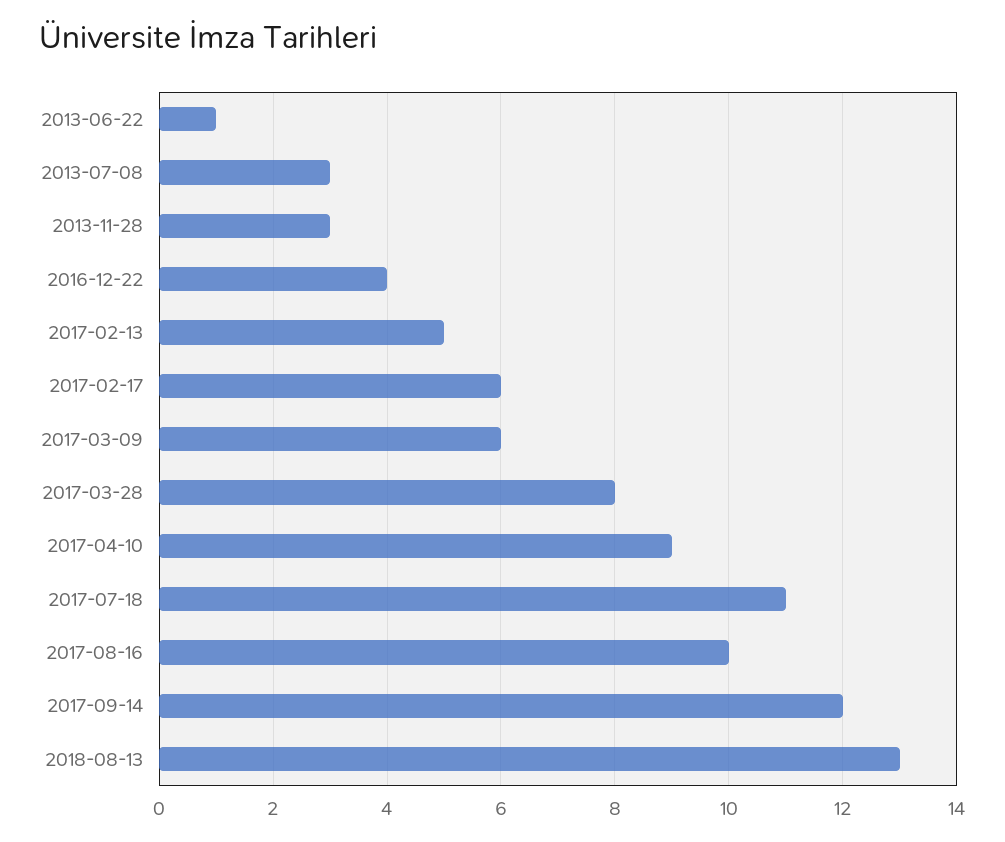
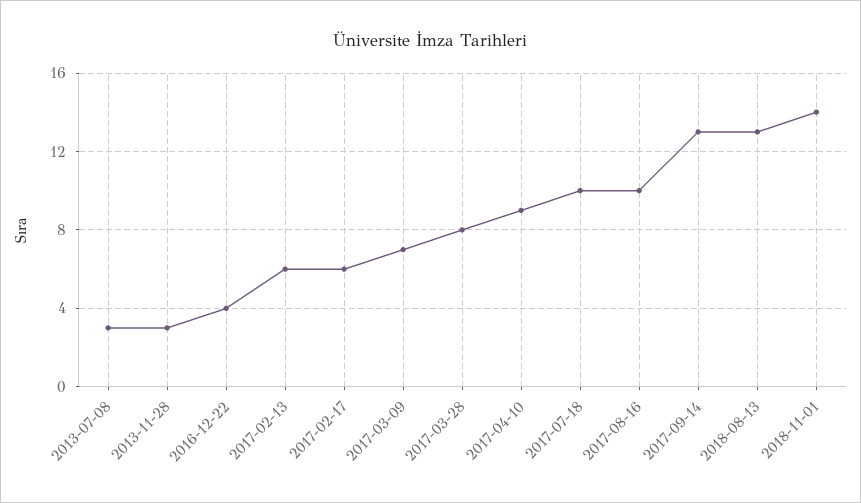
2013-06-22: 1 -> none
2017-02-13: 5 -> 6
2017-03-09: 6 -> 7
2017-07-18: 11 -> 10
2017-09-14: 12 -> 13
2018-11-01: none -> 14

